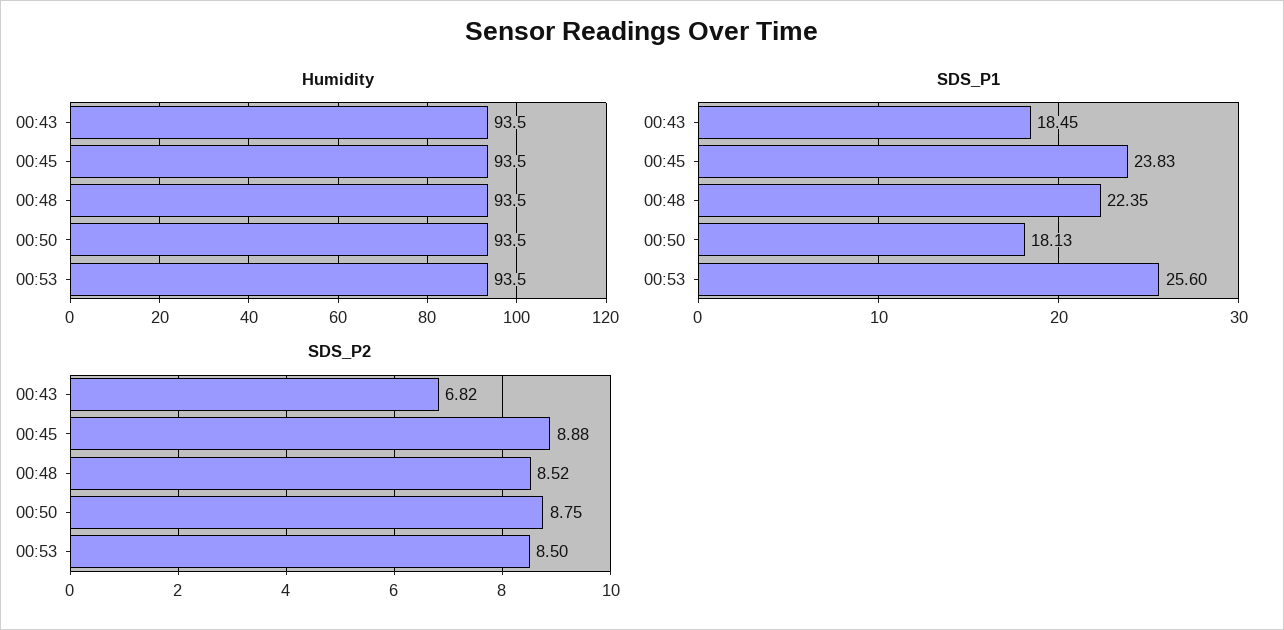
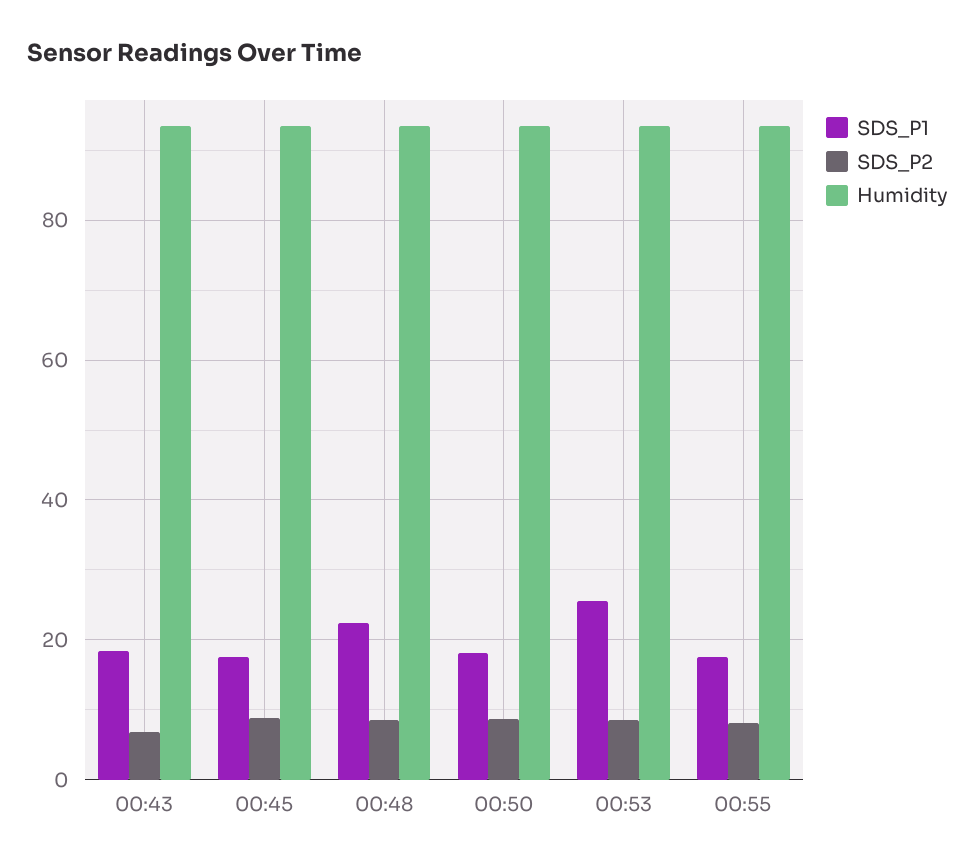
SDS_P1, 00:45: 23.83 -> 18
SDS_P1, 00:55: none -> 18
SDS_P2, 00:55: none -> 8
Humidity, 00:55: none -> 94

